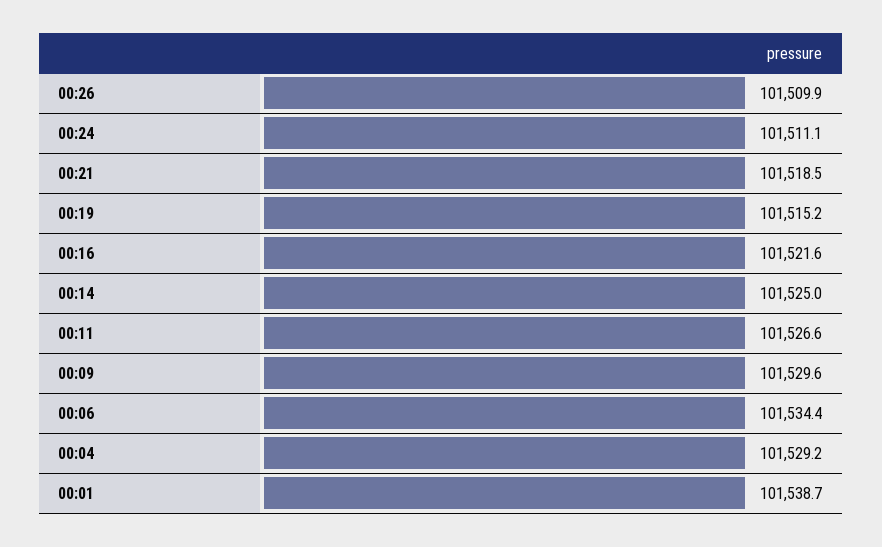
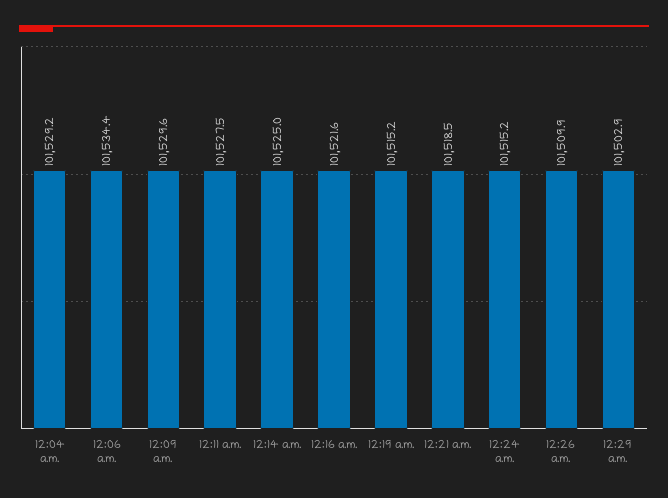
00:24: 101511.1 -> 101515.2
00:11: 101526.6 -> 101527.5
00:01: 101538.7 -> none
12:29 a.m.: none -> 101502.9

